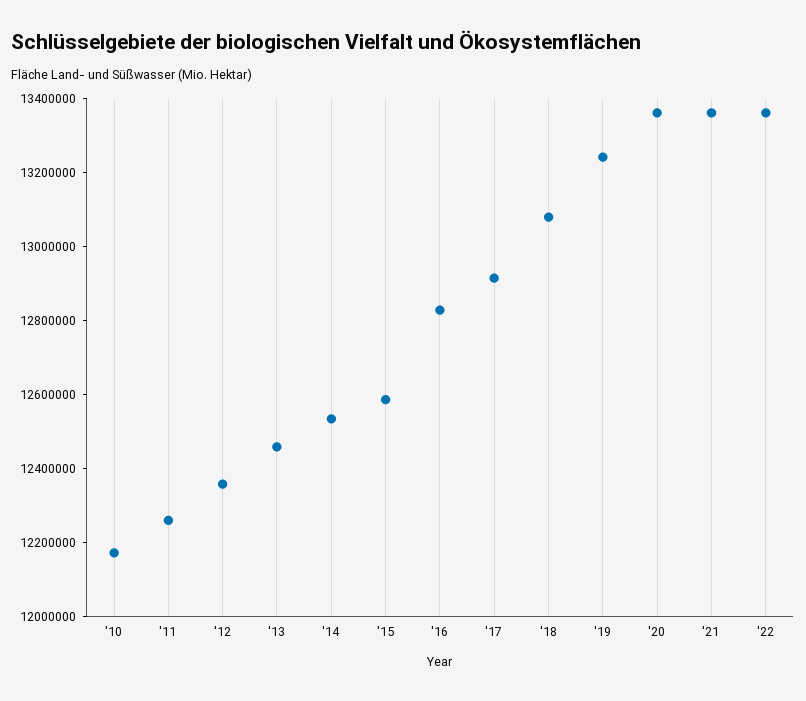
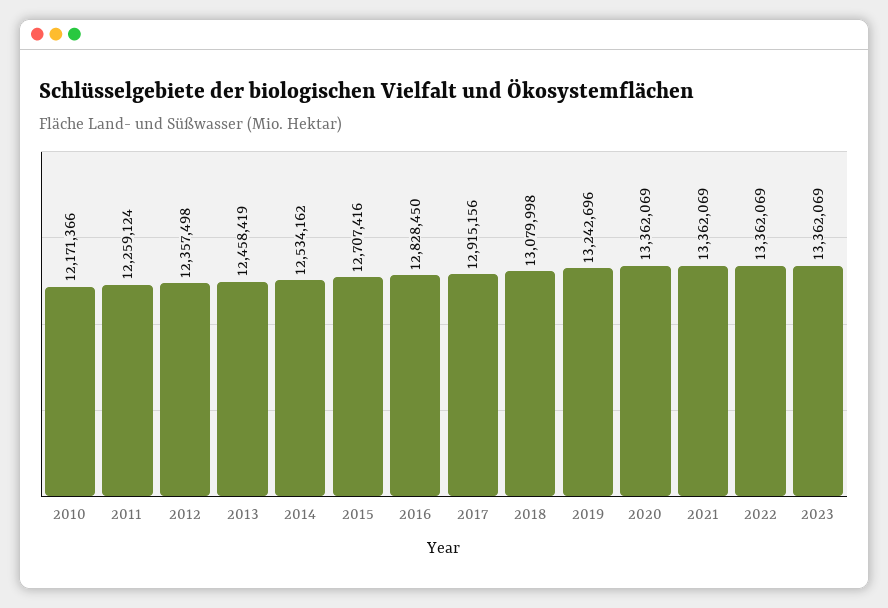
'15: 12600000 -> 12707416
2023: none -> 13362069

